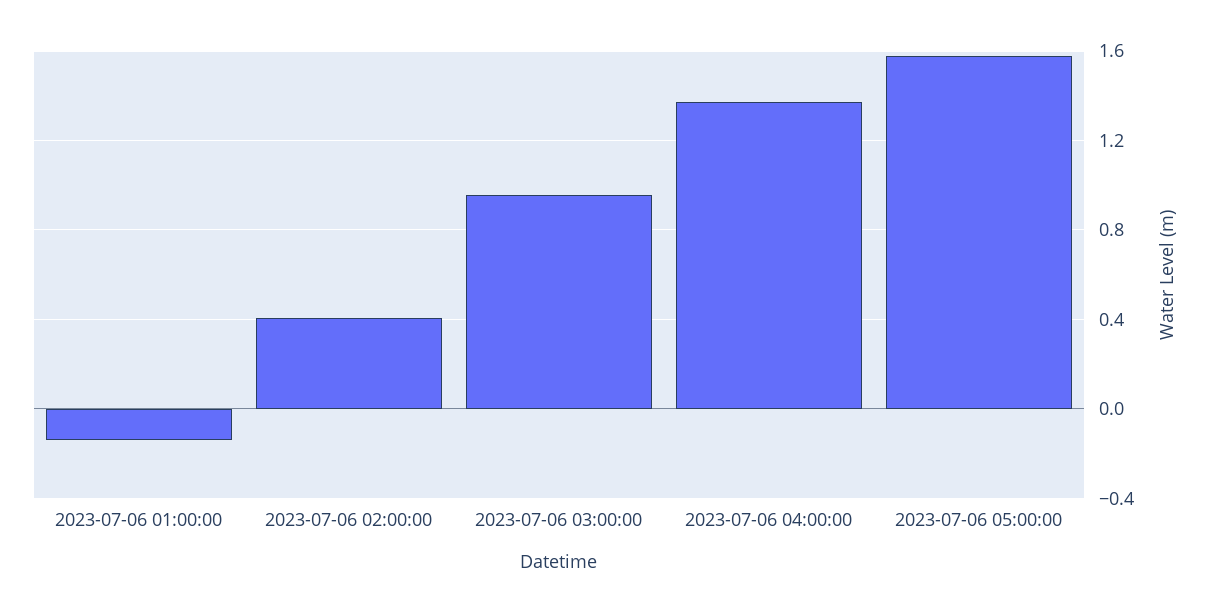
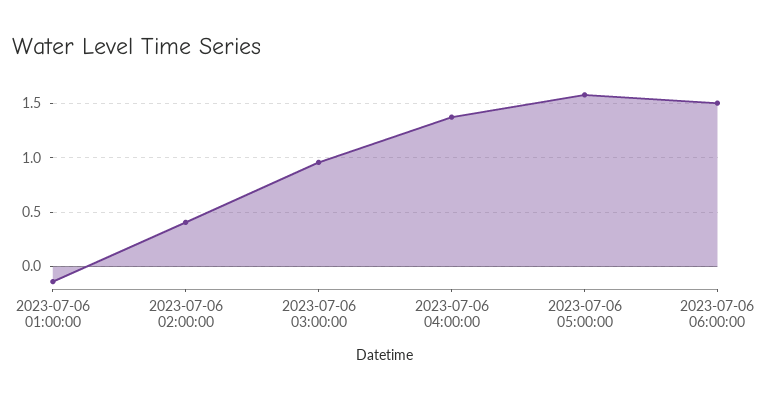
2023-07-06 06:00:00: none -> 1.5

